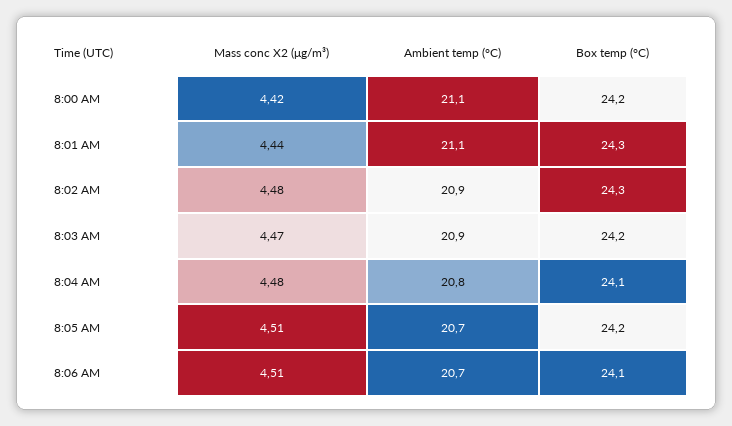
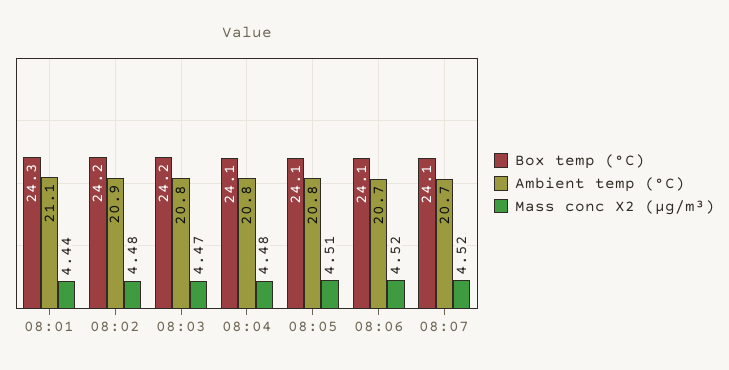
Mass conc X2 (μg/m³), 8:00 AM: 4.42 -> none
Ambient temp (°C), 8:00 AM: 21.1 -> none
Box temp (°C), 8:00 AM: 24.2 -> none
Box temp (°C), 8:02 AM: 24.3 -> 24.2
Ambient temp (°C), 8:03 AM: 20.9 -> 20.8
Ambient temp (°C), 8:05 AM: 20.7 -> 20.8
Box temp (°C), 8:05 AM: 24.2 -> 24.1
Mass conc X2 (μg/m³), 8:06 AM: 4.51 -> 4.52
Box temp (°C), 08:07: none -> 24.1
Ambient temp (°C), 08:07: none -> 20.7
Mass conc X2 (μg/m³), 08:07: none -> 4.52

